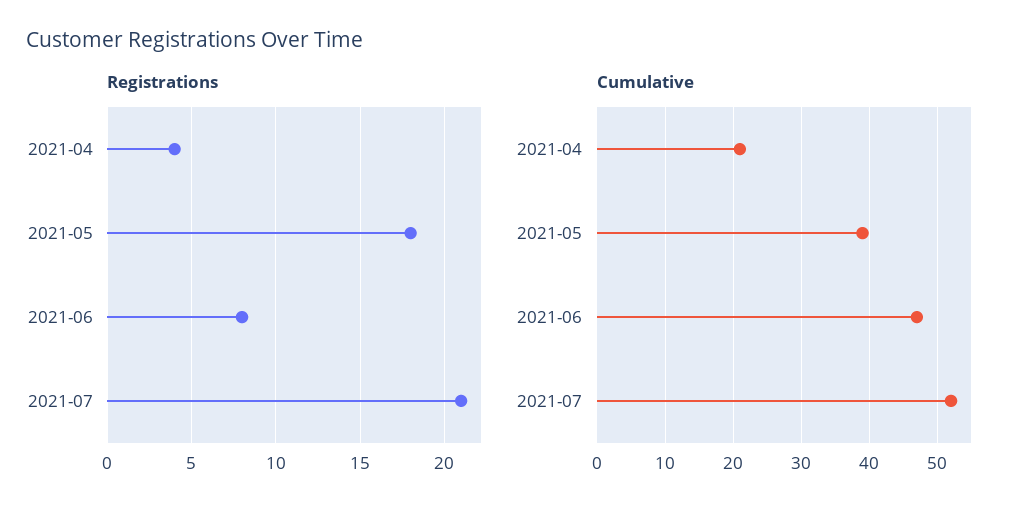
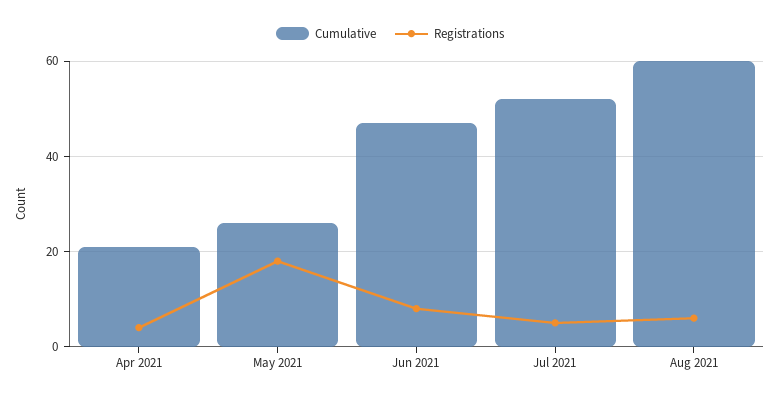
Registrations, 2021-07: 21 -> 5
Cumulative, 2021-05: 39 -> 25
Cumulative, Aug 2021: none -> 60
Registrations, Aug 2021: none -> 5

